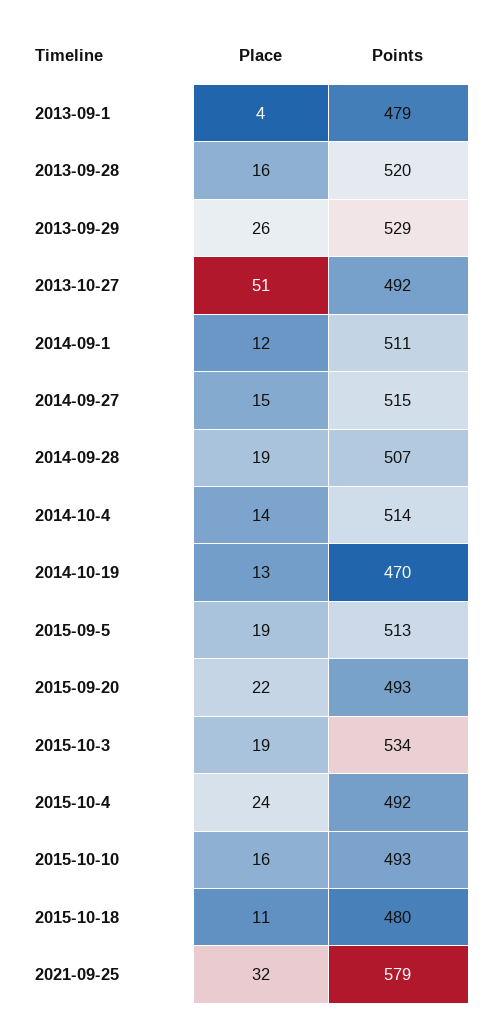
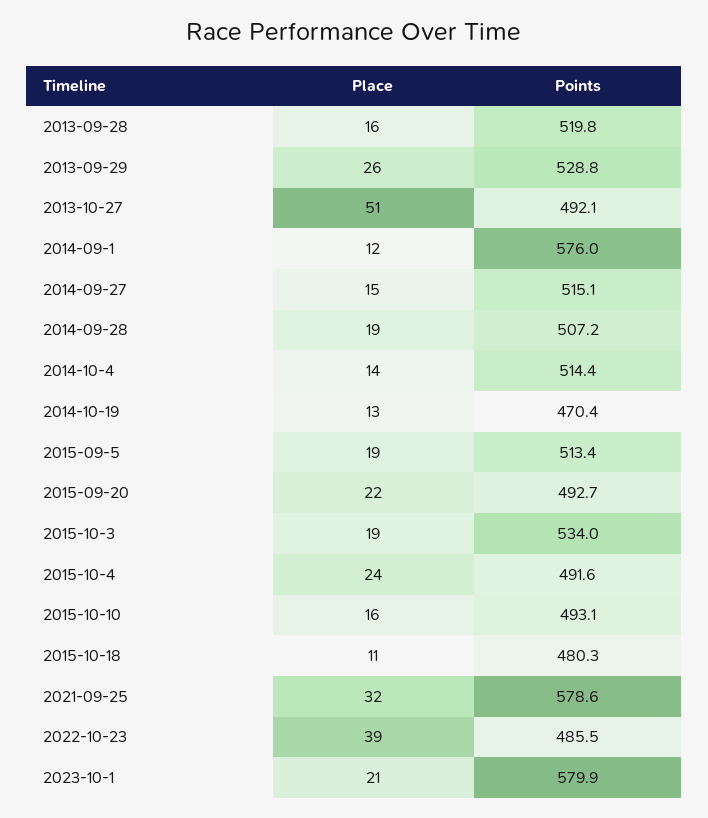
Place, 2013-09-1: 4 -> none
Points, 2013-09-1: 479 -> none
Points, 2014-09-1: 511 -> 576
Place, 2022-10-23: none -> 39
Points, 2022-10-23: none -> 485.5
Place, 2023-10-1: none -> 21
Points, 2023-10-1: none -> 579.9

